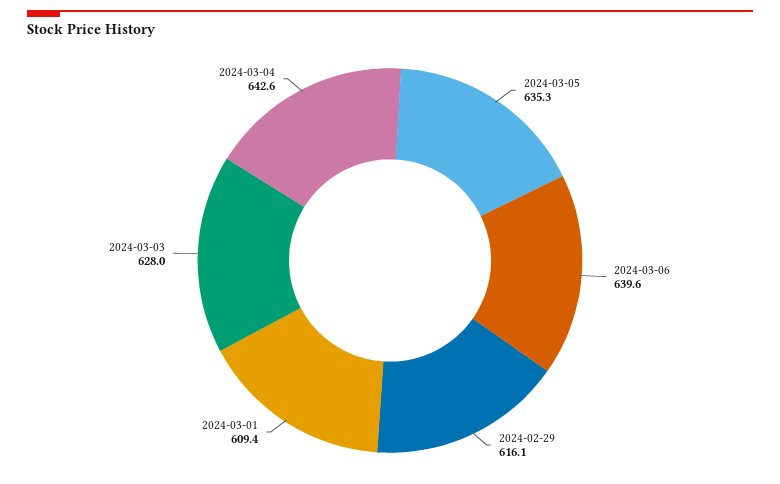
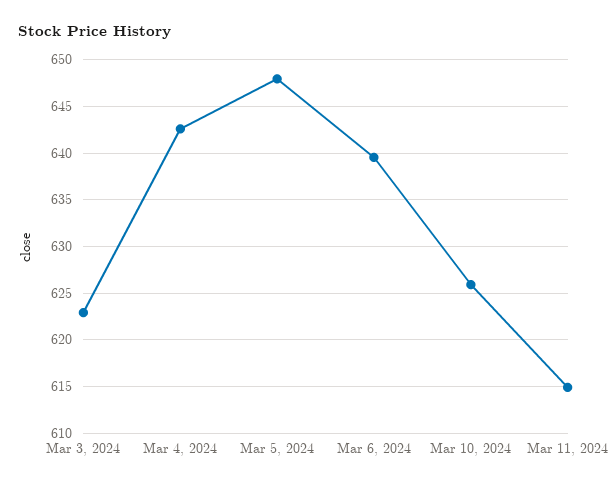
2024-03-05: 635.3 -> 648
2024-02-29: 616.1 -> none
2024-03-01: 609.4 -> none
2024-03-03: 628 -> 623
Mar 10, 2024: none -> 626
Mar 11, 2024: none -> 615

